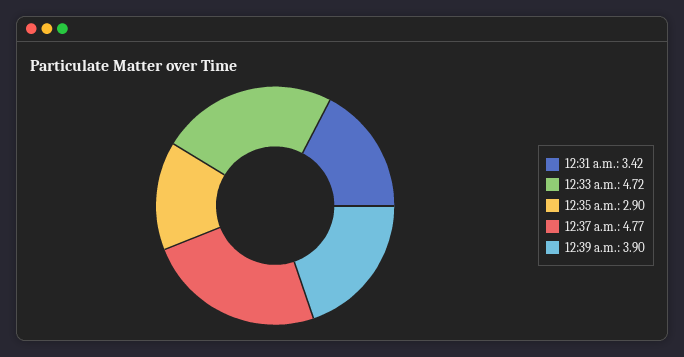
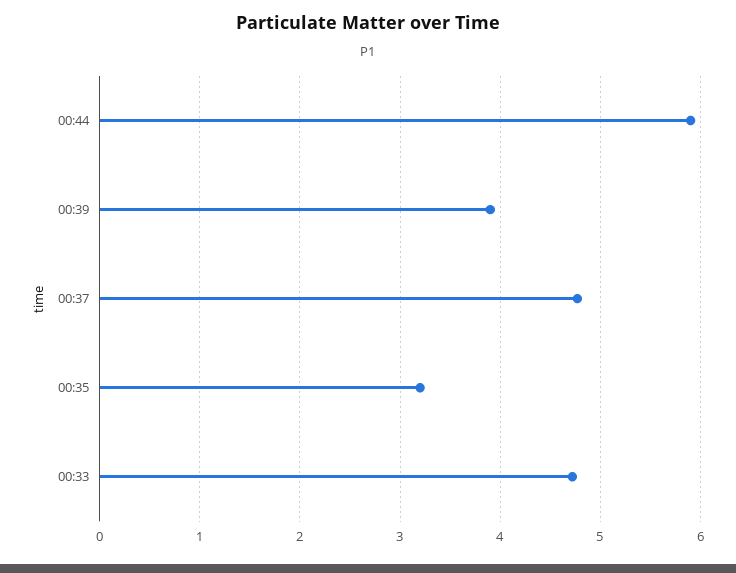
12:31 a.m.: 3.42 -> none
12:35 a.m.: 2.9 -> 3.2
00:44: none -> 5.9

